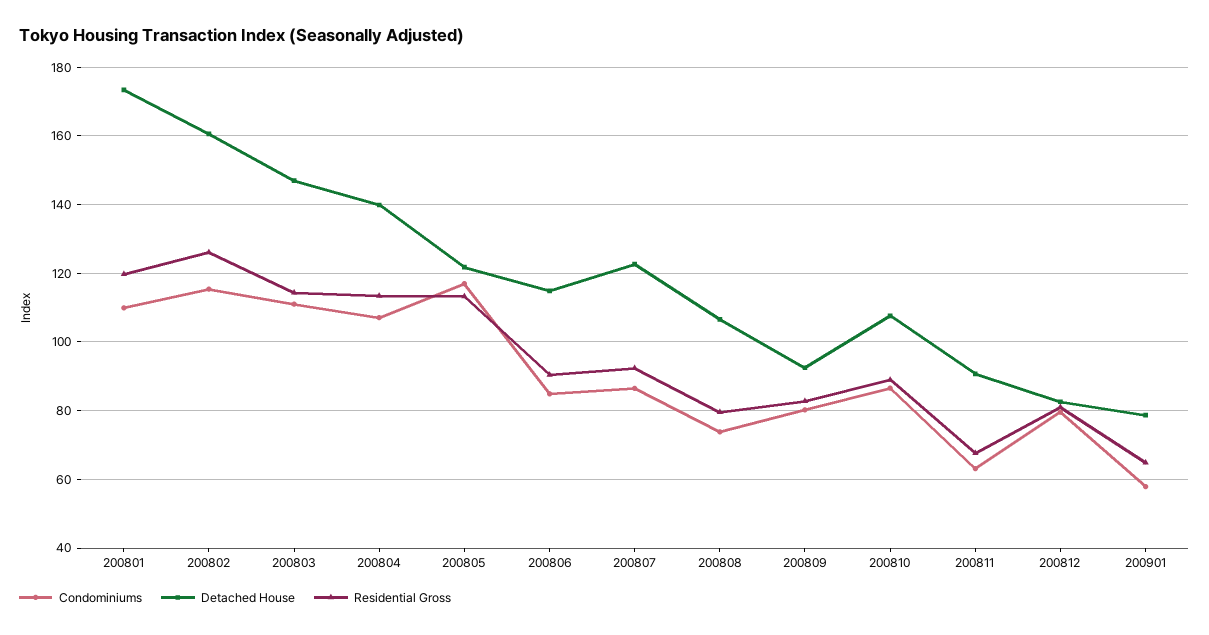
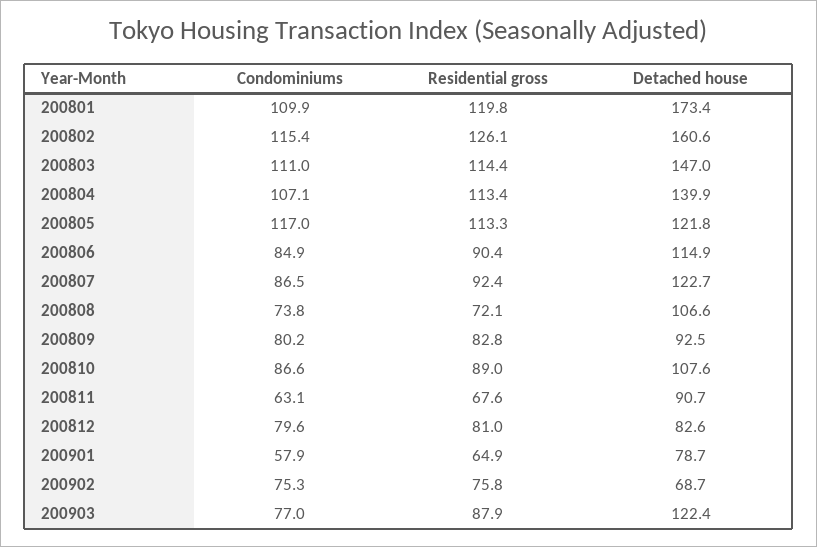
Residential Gross, 200808: 80 -> 72.1
Condominiums, 200902: none -> 75.3
Residential Gross, 200902: none -> 75.8
Detached House, 200902: none -> 68.7
Condominiums, 200903: none -> 77
Residential Gross, 200903: none -> 87.9
Detached House, 200903: none -> 122.4

